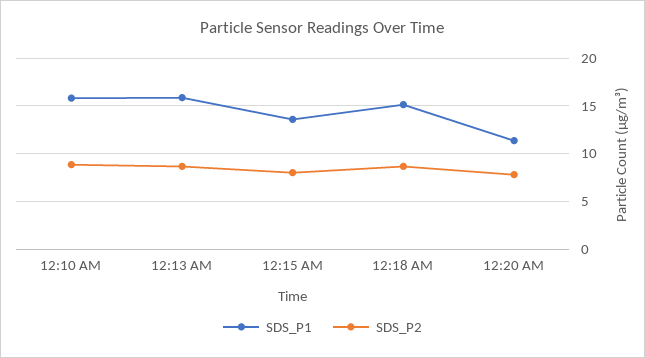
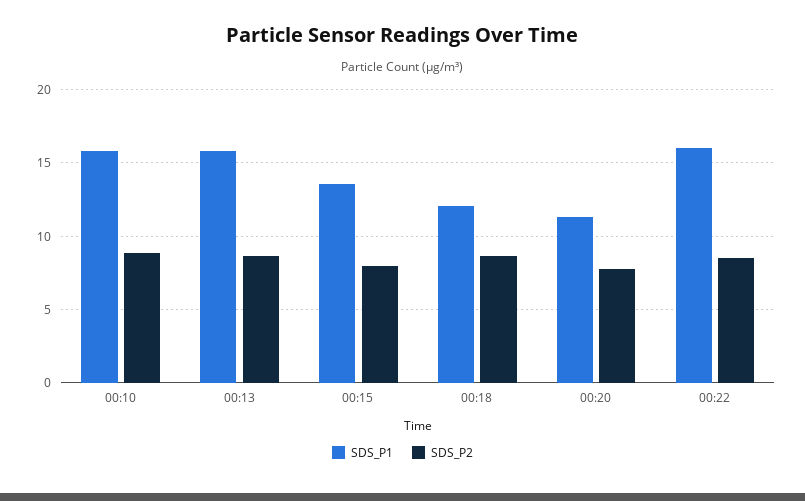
SDS_P1, 12:18 AM: 15 -> 12
SDS_P1, 00:22: none -> 16
SDS_P2, 00:22: none -> 8.5

